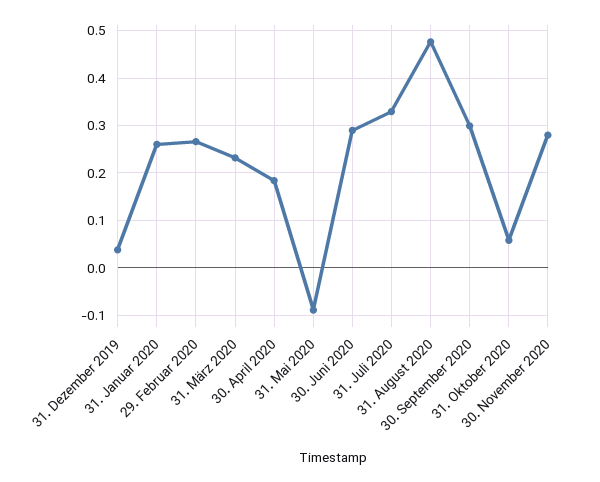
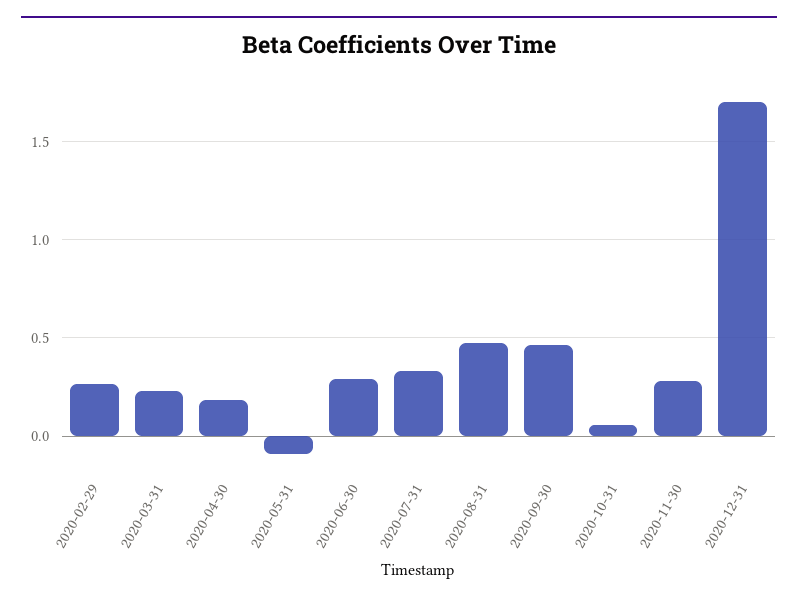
31. Dezember 2019: 0.04 -> none
31. Januar 2020: 0.26 -> none
30. September 2020: 0.3 -> 0.45
2020-12-31: none -> 1.7

